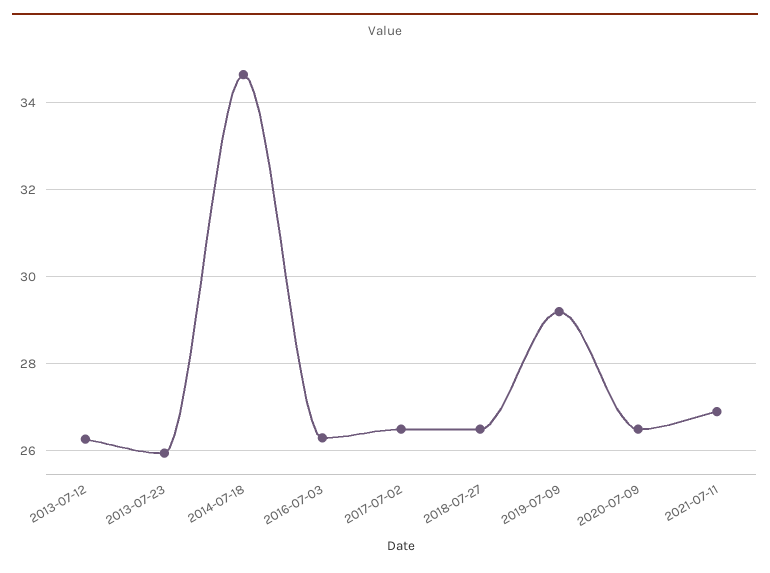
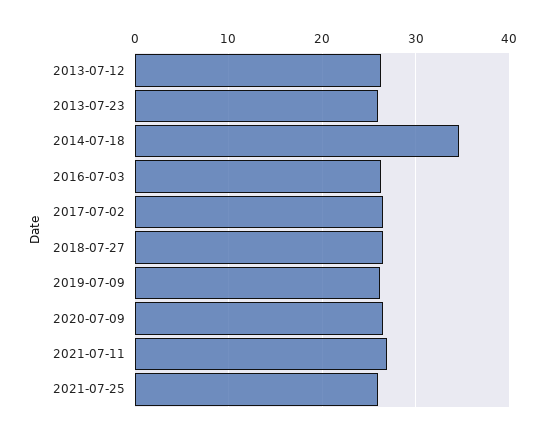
2019-07-09: 29.2 -> 26
2021-07-25: none -> 26

